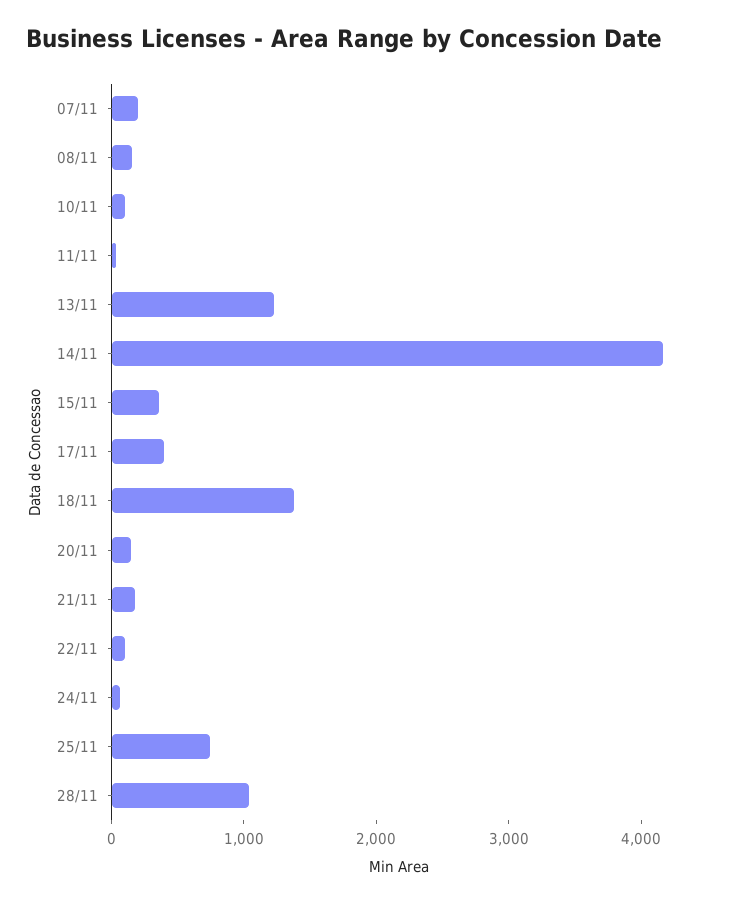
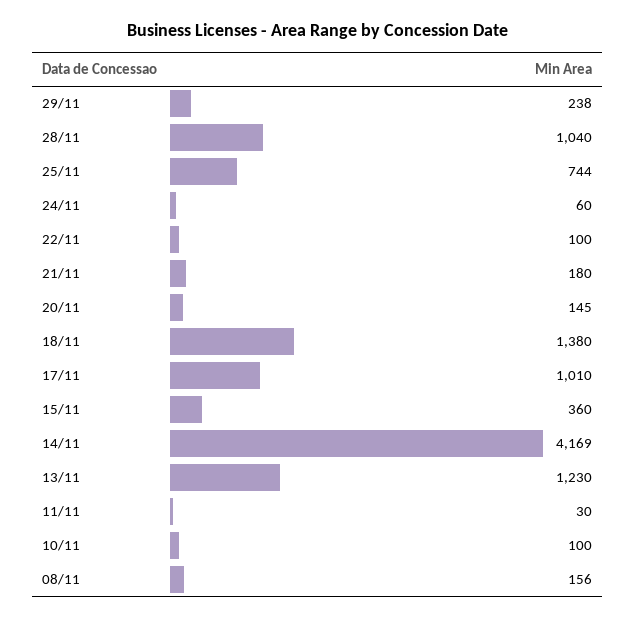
07/11: 200 -> none
17/11: 400 -> 1010
29/11: none -> 238

